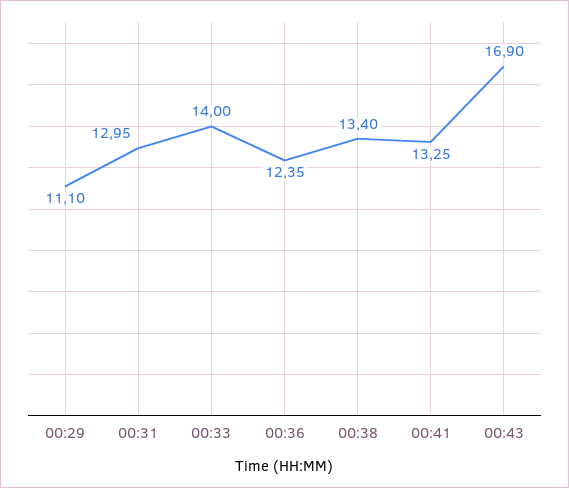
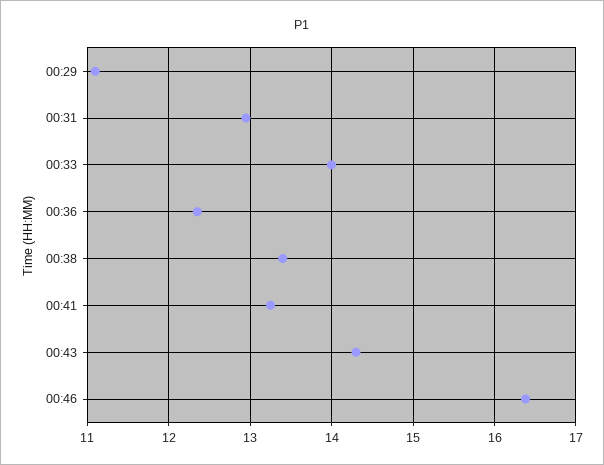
00:43: 16.9 -> 14.3
00:46: none -> 16.4

